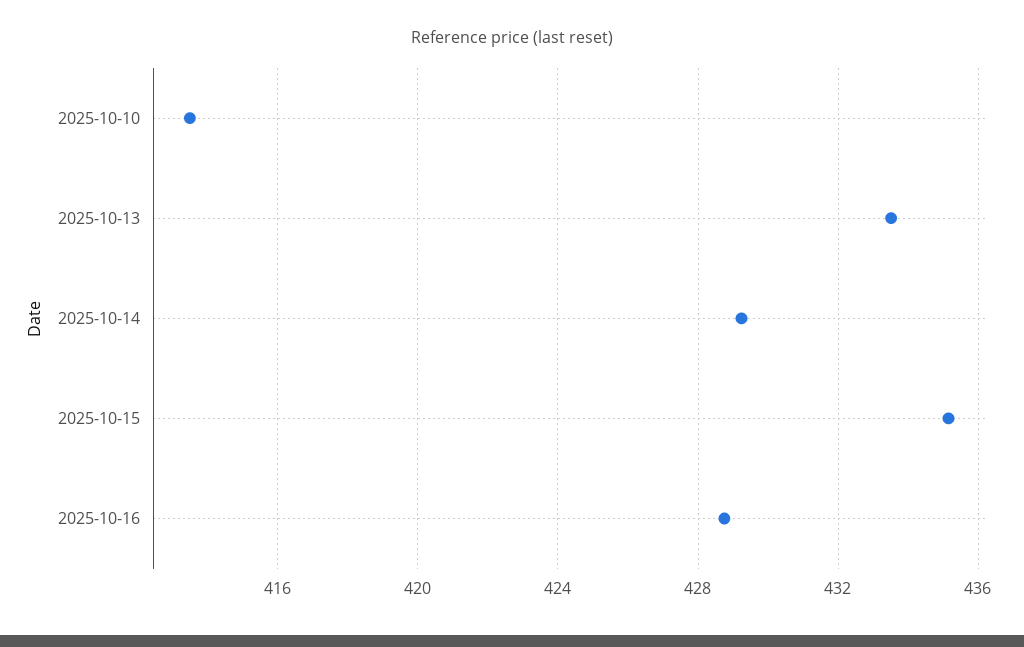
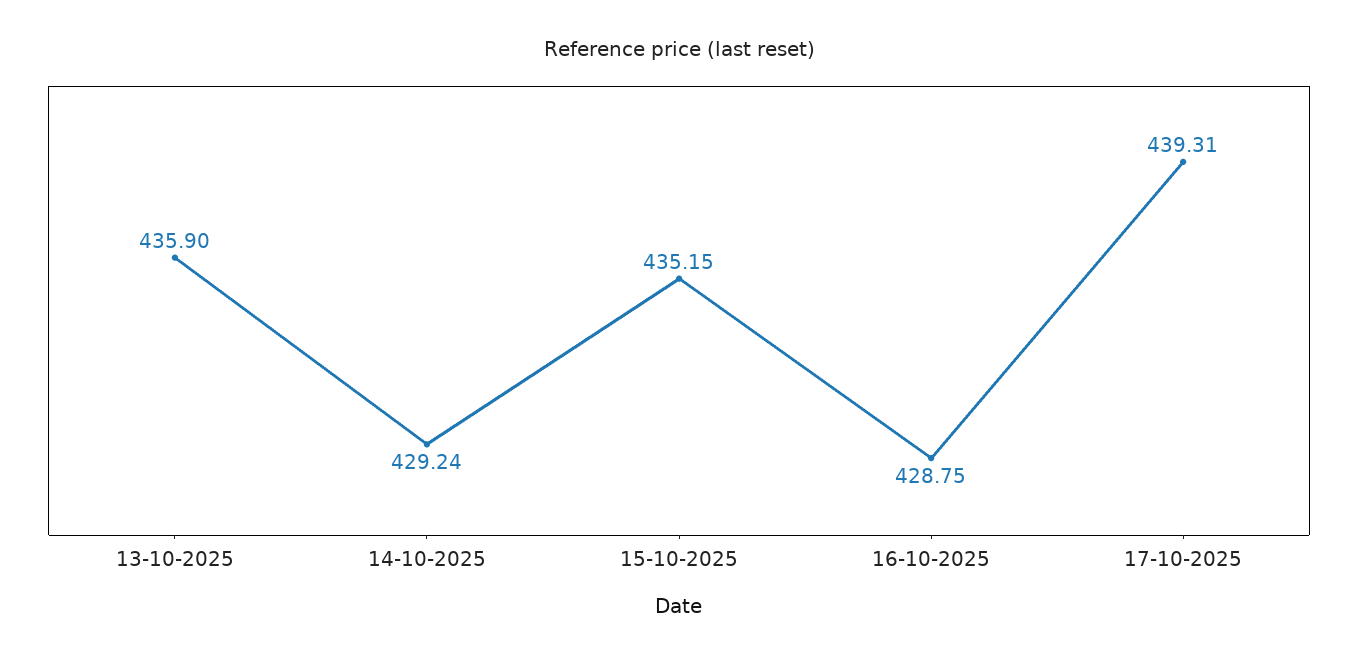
2025-10-10: 413.5 -> none
2025-10-13: 433.5 -> 435.9
17-10-2025: none -> 439.31

